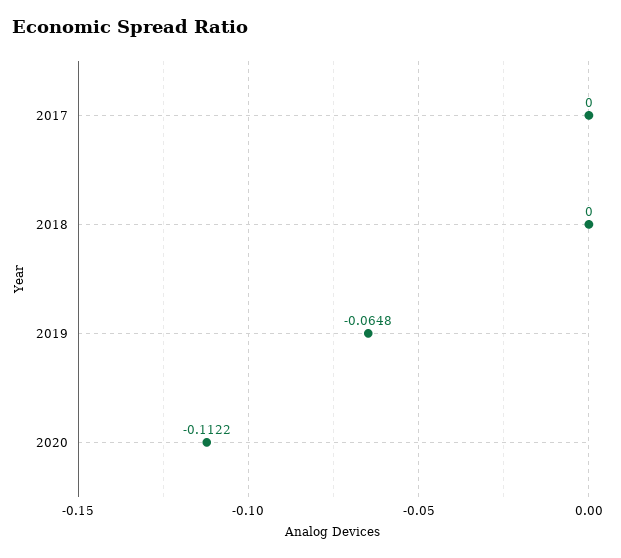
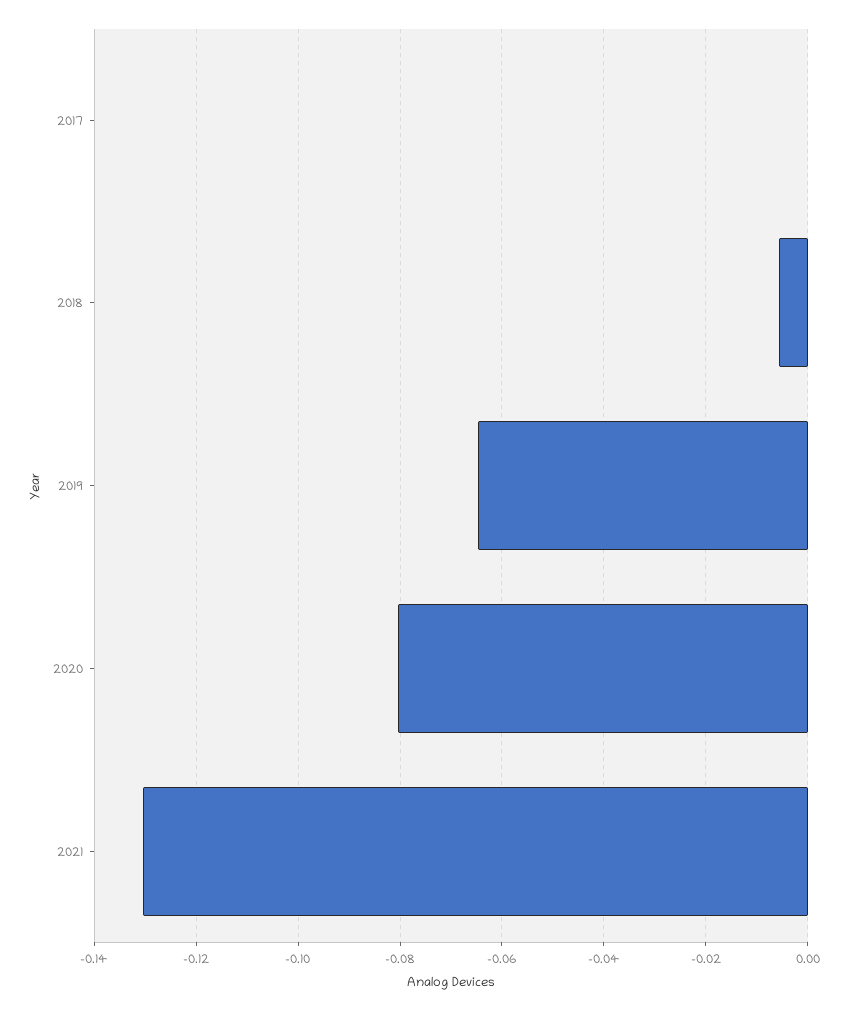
2018: 0 -> -0.006
2020: -0.1122 -> -0.08
2021: none -> -0.13

